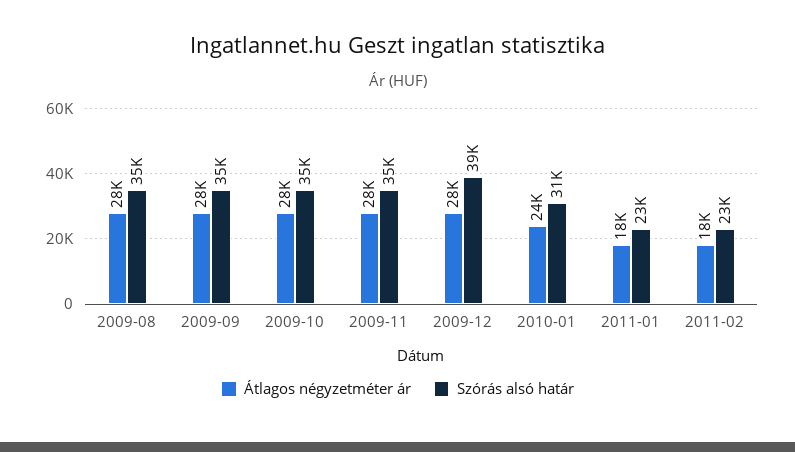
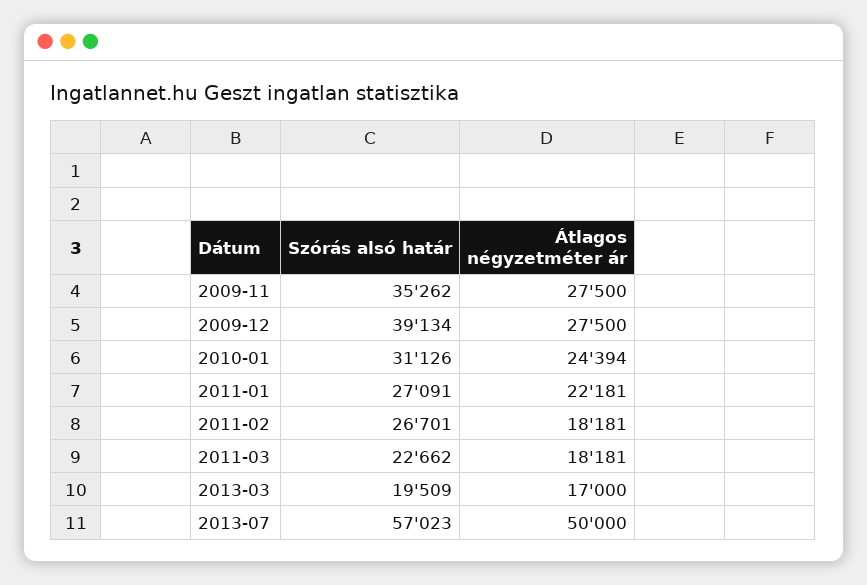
Átlagos négyzetméter ár, 2009-08: 28000 -> none
Szórás alsó határ, 2009-08: 35000 -> none
Átlagos négyzetméter ár, 2009-09: 28000 -> none
Szórás alsó határ, 2009-09: 35000 -> none
Átlagos négyzetméter ár, 2009-10: 28000 -> none
Szórás alsó határ, 2009-10: 35000 -> none
Átlagos négyzetméter ár, 2011-01: 18000 -> 22181
Szórás alsó határ, 2011-01: 23000 -> 27091
Szórás alsó határ, 2011-02: 23000 -> 26701
Szórás alsó határ, 2011-03: none -> 22662
Átlagos négyzetméter ár, 2011-03: none -> 18181
Szórás alsó határ, 2013-03: none -> 19509
Átlagos négyzetméter ár, 2013-03: none -> 17000
Szórás alsó határ, 2013-07: none -> 57023
Átlagos négyzetméter ár, 2013-07: none -> 50000

